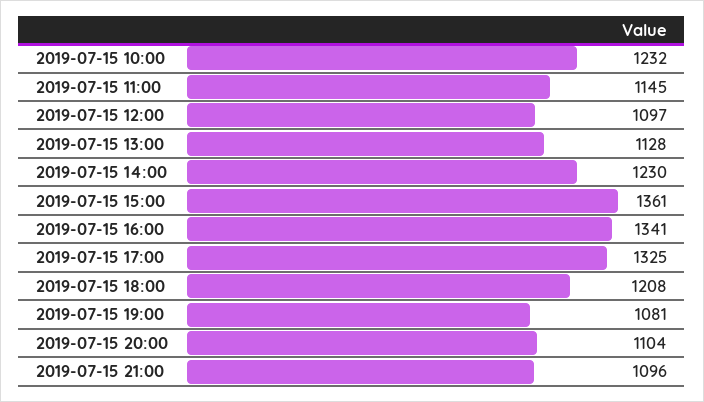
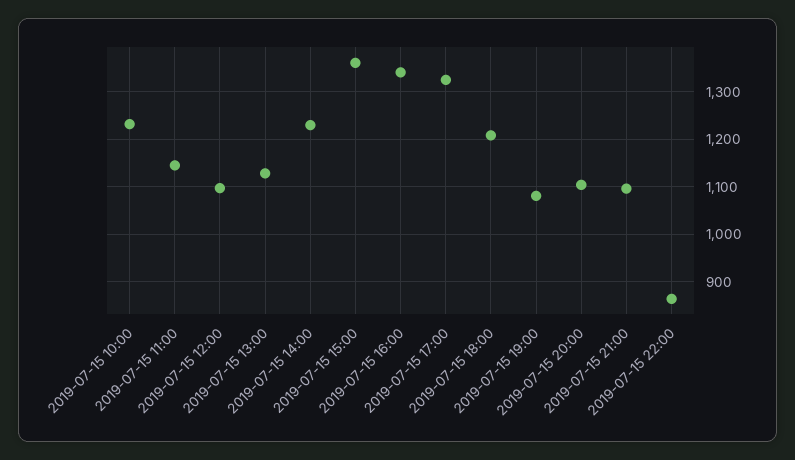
2019-07-15 22:00: none -> 860

